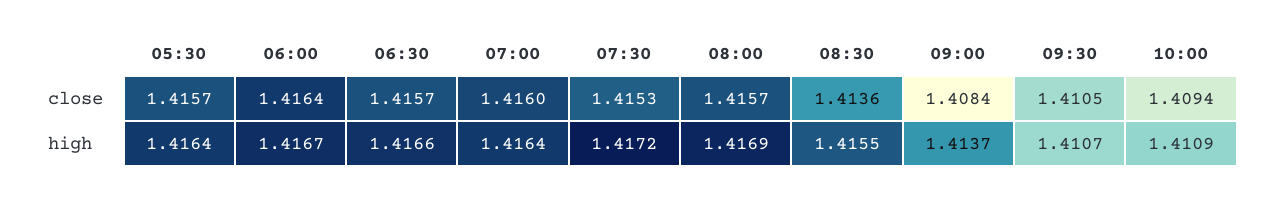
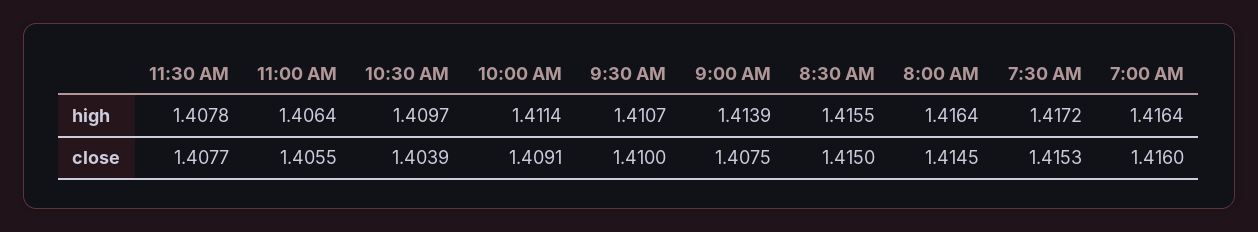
05:30, close: 1.4157 -> none
06:00, close: 1.4164 -> none
06:30, close: 1.4157 -> none
08:00, close: 1.4157 -> 1.4145
08:30, close: 1.4136 -> 1.415
09:00, close: 1.4084 -> 1.4075
09:30, close: 1.4105 -> 1.41
10:00, close: 1.4094 -> 1.4091
05:30, high: 1.4164 -> none
06:00, high: 1.4167 -> none
06:30, high: 1.4166 -> none
08:00, high: 1.4169 -> 1.4164
09:00, high: 1.4137 -> 1.4139
10:00, high: 1.4109 -> 1.4114
11:30 AM, high: none -> 1.4078
11:00 AM, high: none -> 1.4064
10:30 AM, high: none -> 1.4097
11:30 AM, close: none -> 1.4077
11:00 AM, close: none -> 1.4055
10:30 AM, close: none -> 1.4039

